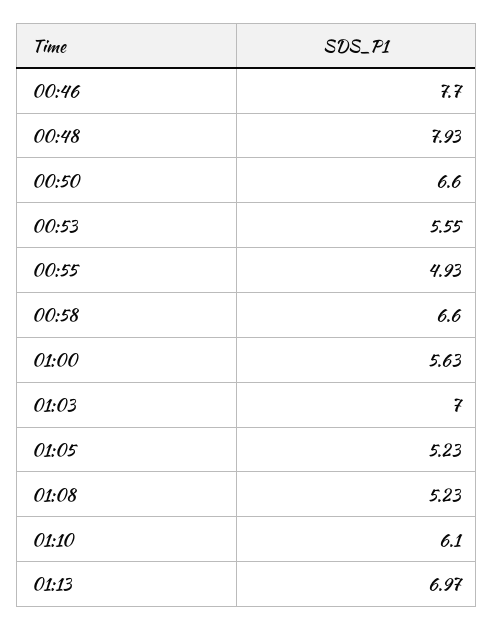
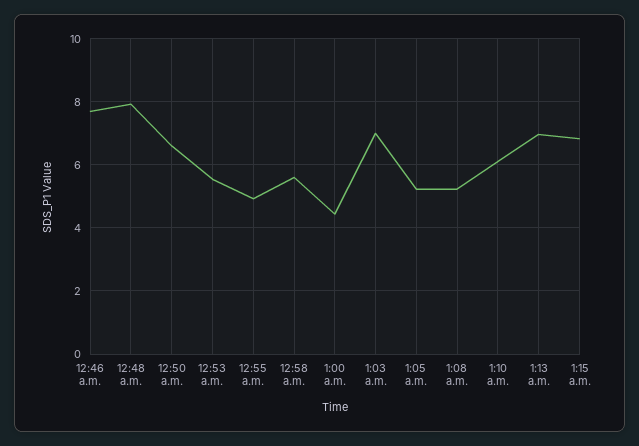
00:58: 6.6 -> 5.6
01:00: 5.63 -> 4.4
1:15 a.m.: none -> 6.8

